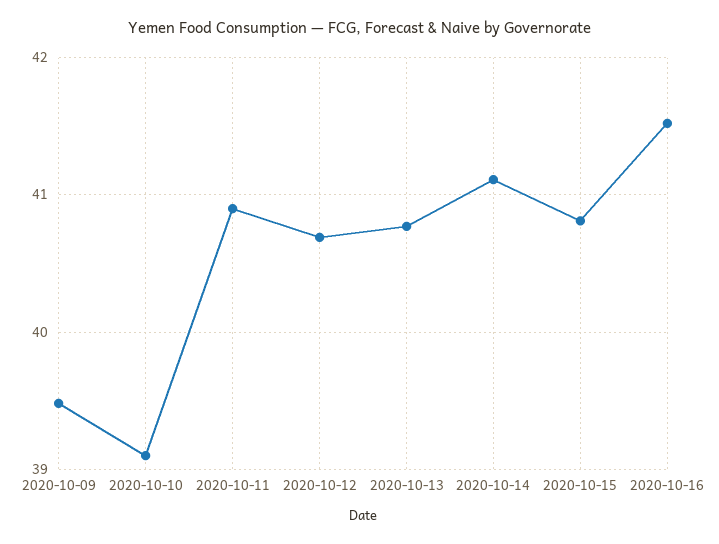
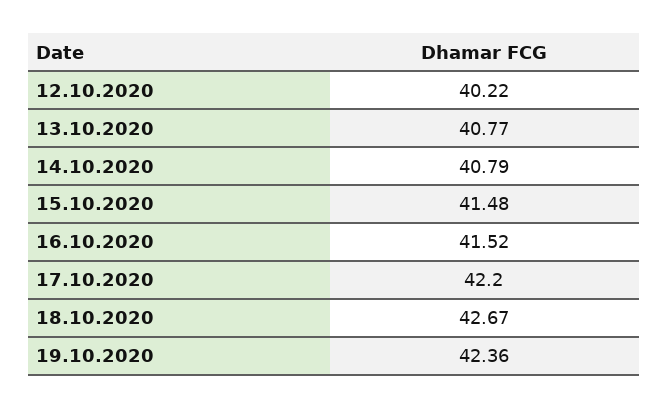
2020-10-09: 39.5 -> none
2020-10-10: 39.1 -> none
2020-10-11: 40.9 -> none
2020-10-12: 40.7 -> 40.22
2020-10-14: 41.1 -> 40.79
2020-10-15: 40.8 -> 41.48
17.10.2020: none -> 42.2
18.10.2020: none -> 42.67
19.10.2020: none -> 42.36

